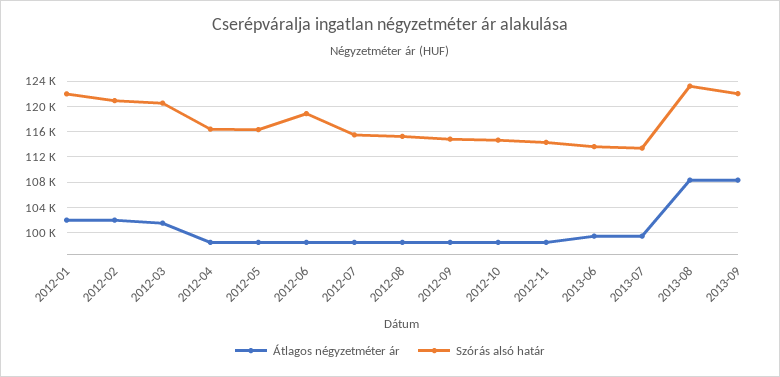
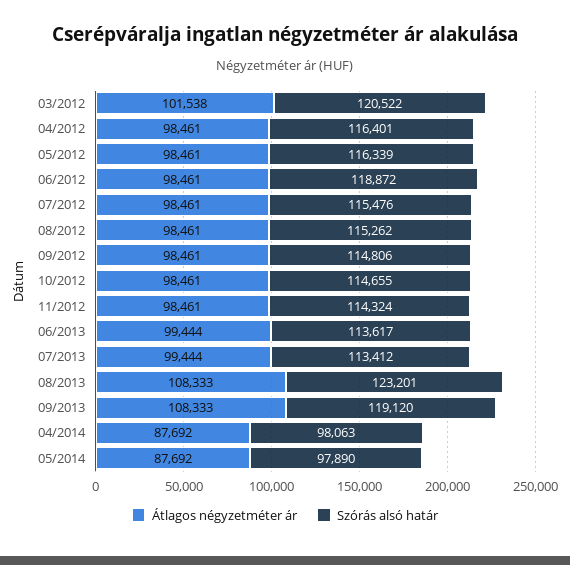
Átlagos négyzetméter ár, 2012-01: 102000 -> none
Szórás alsó határ, 2012-01: 122000 -> none
Átlagos négyzetméter ár, 2012-02: 102000 -> none
Szórás alsó határ, 2012-02: 121000 -> none
Szórás alsó határ, 2013-09: 122000 -> 119120
Átlagos négyzetméter ár, 04/2014: none -> 87692
Szórás alsó határ, 04/2014: none -> 98063
Átlagos négyzetméter ár, 05/2014: none -> 87692
Szórás alsó határ, 05/2014: none -> 97890

